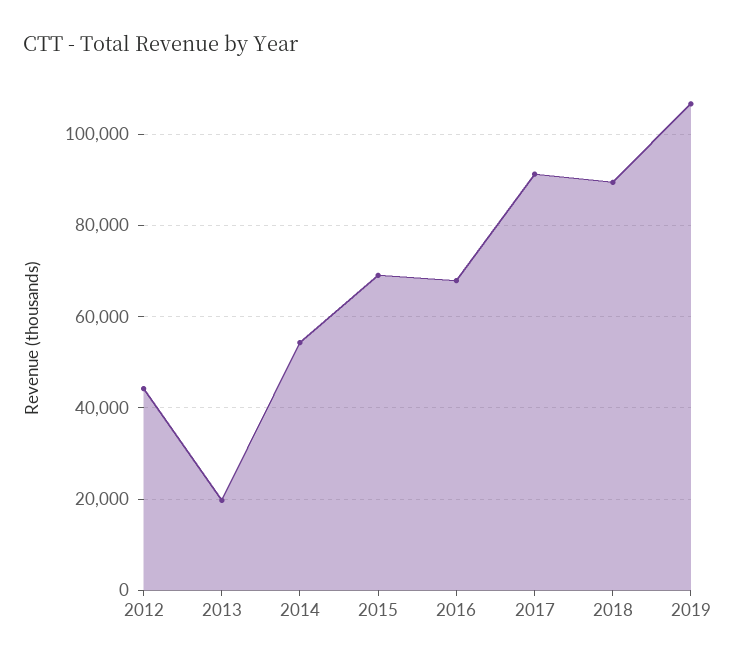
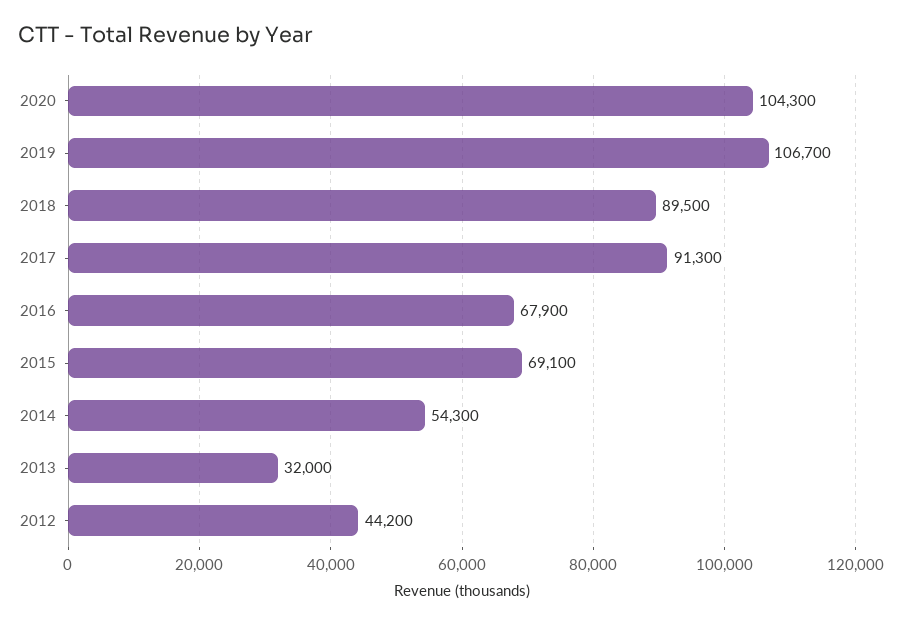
2013: 20000 -> 32000
2020: none -> 104300

